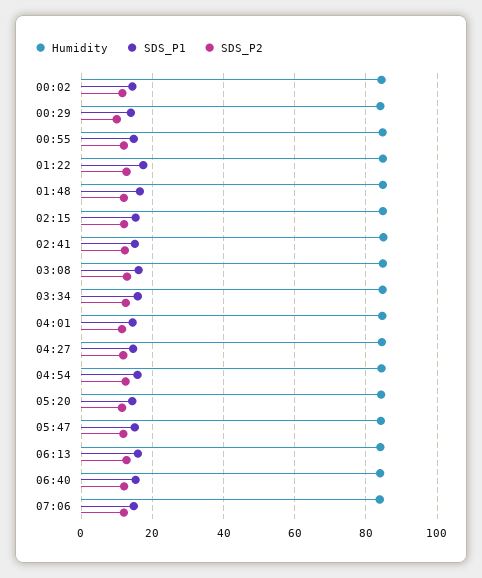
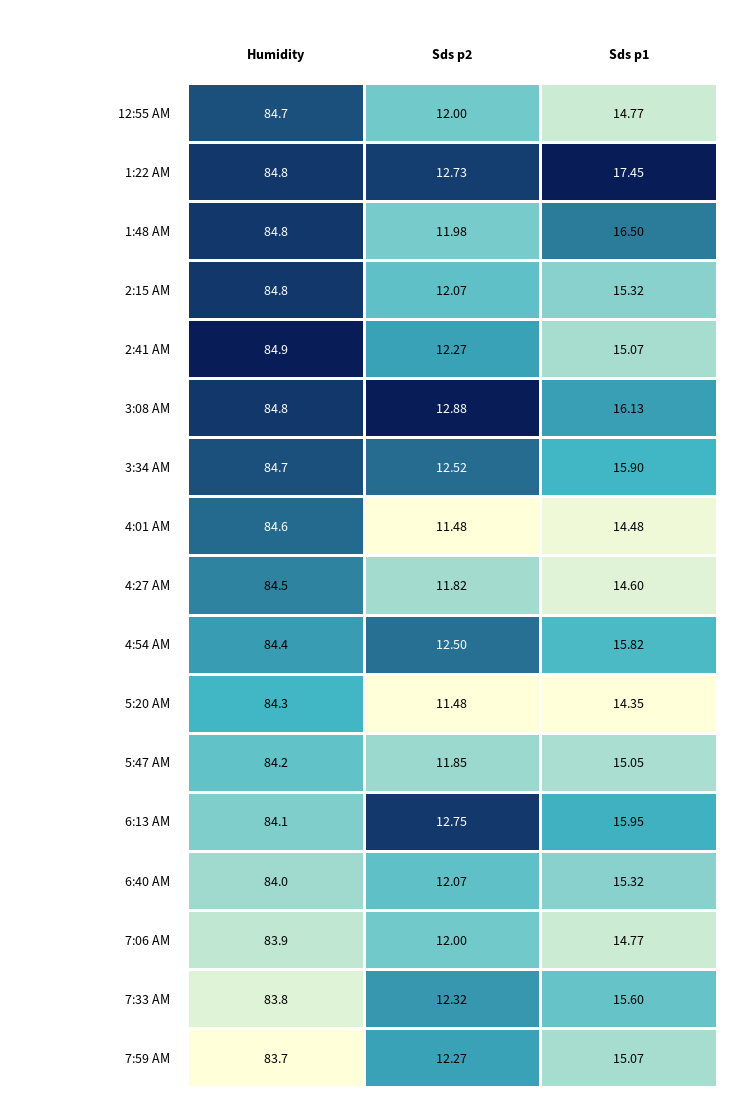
Humidity, 00:02: 84 -> none
SDS_P1, 00:02: 14 -> none
SDS_P2, 00:02: 12 -> none
Humidity, 00:29: 84 -> none
SDS_P1, 00:29: 14 -> none
SDS_P2, 00:29: 10 -> none
Humidity, 7:33 AM: none -> 83.8
SDS_P2, 7:33 AM: none -> 12.32
SDS_P1, 7:33 AM: none -> 15.6
Humidity, 7:59 AM: none -> 83.7
SDS_P2, 7:59 AM: none -> 12.27
SDS_P1, 7:59 AM: none -> 15.07

